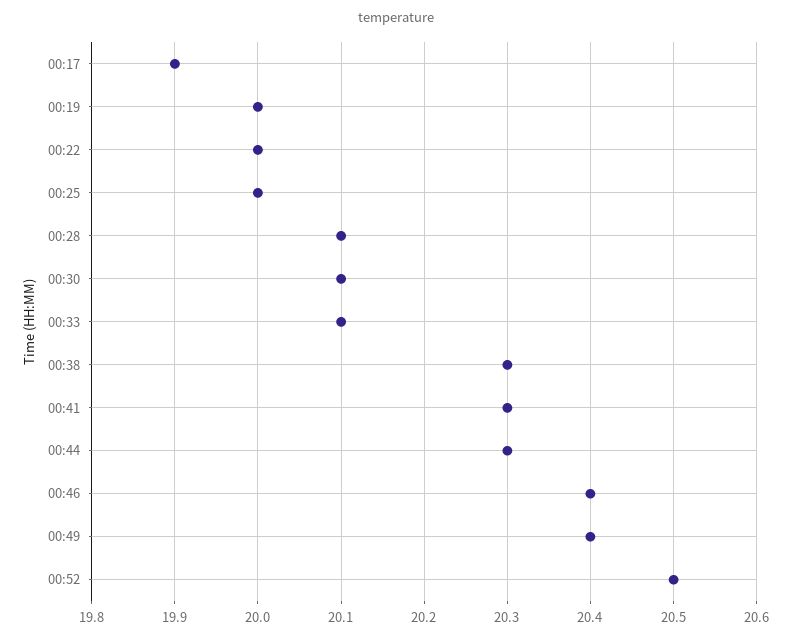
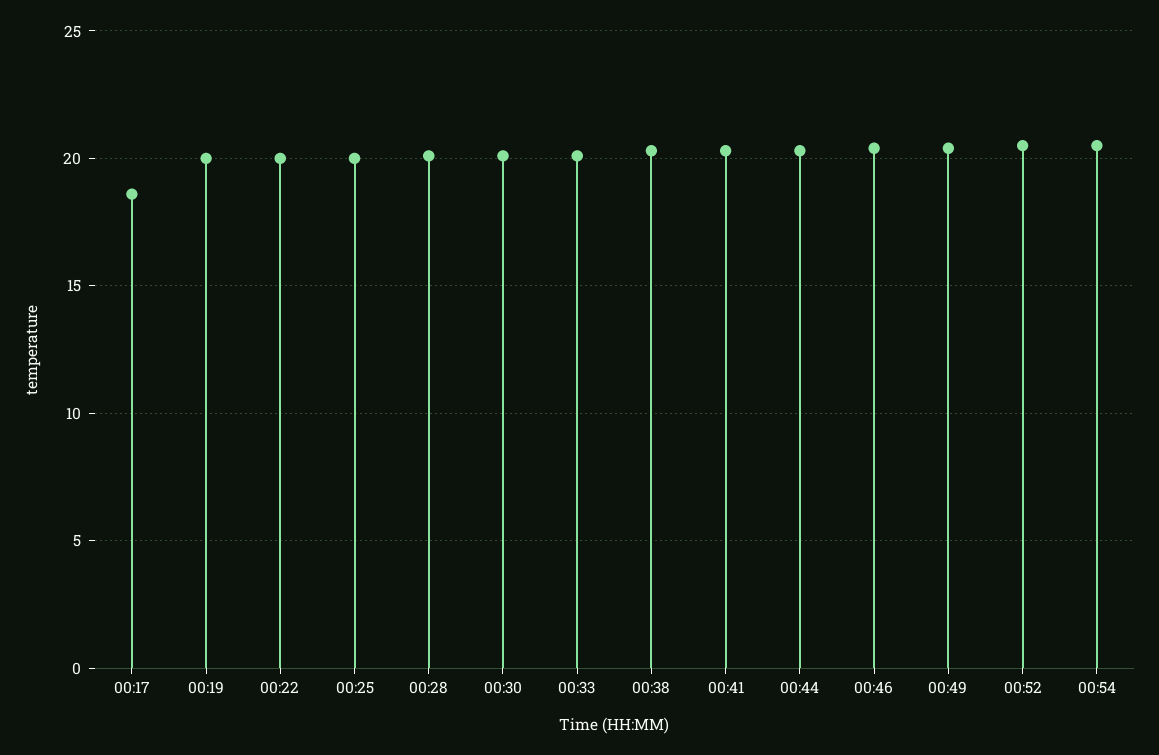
00:17: 19.9 -> 18.5
00:54: none -> 20.5

